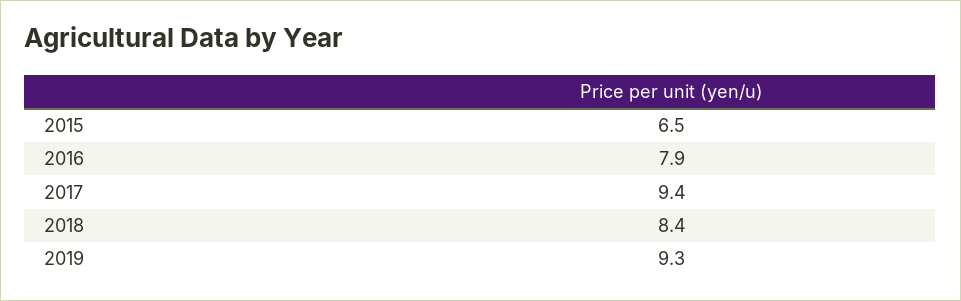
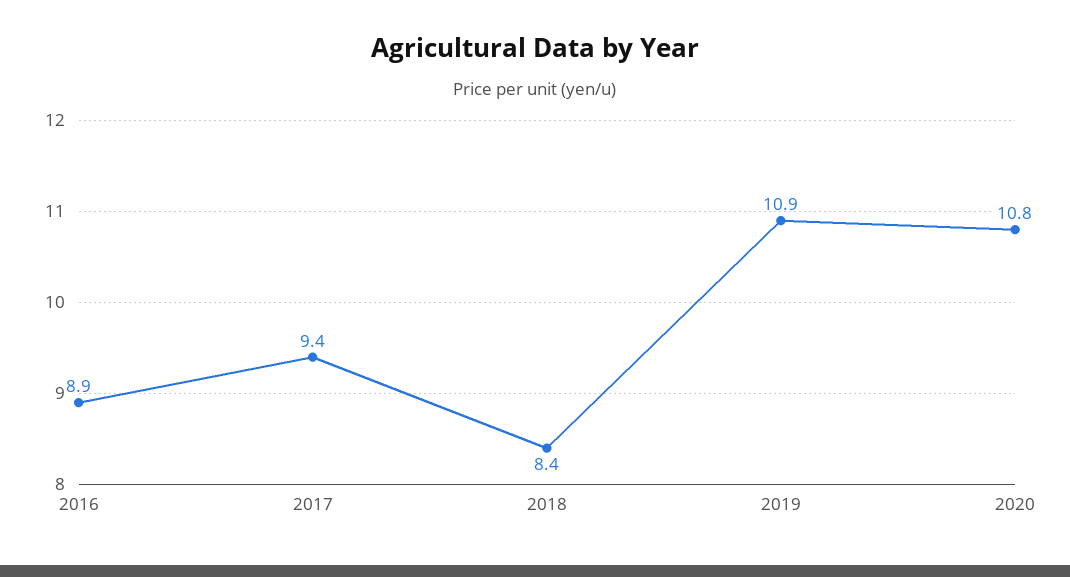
2015: 6.5 -> none
2016: 7.9 -> 8.9
2019: 9.3 -> 10.9
2020: none -> 10.8

